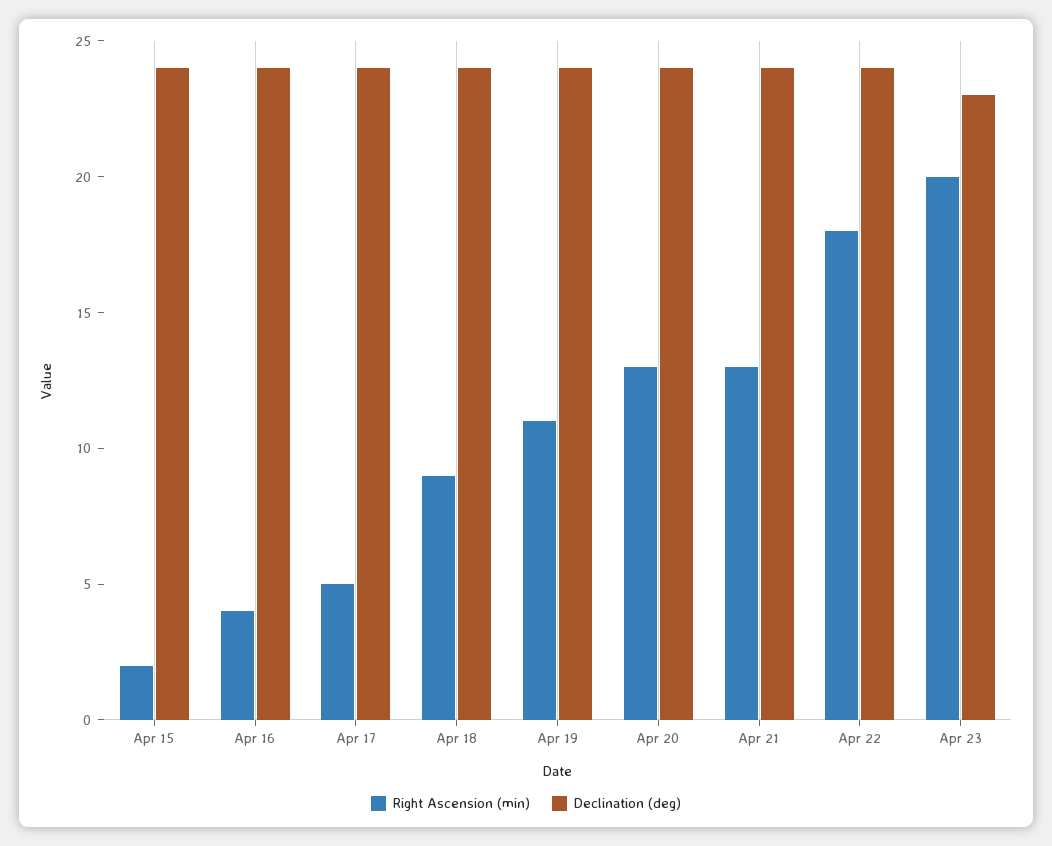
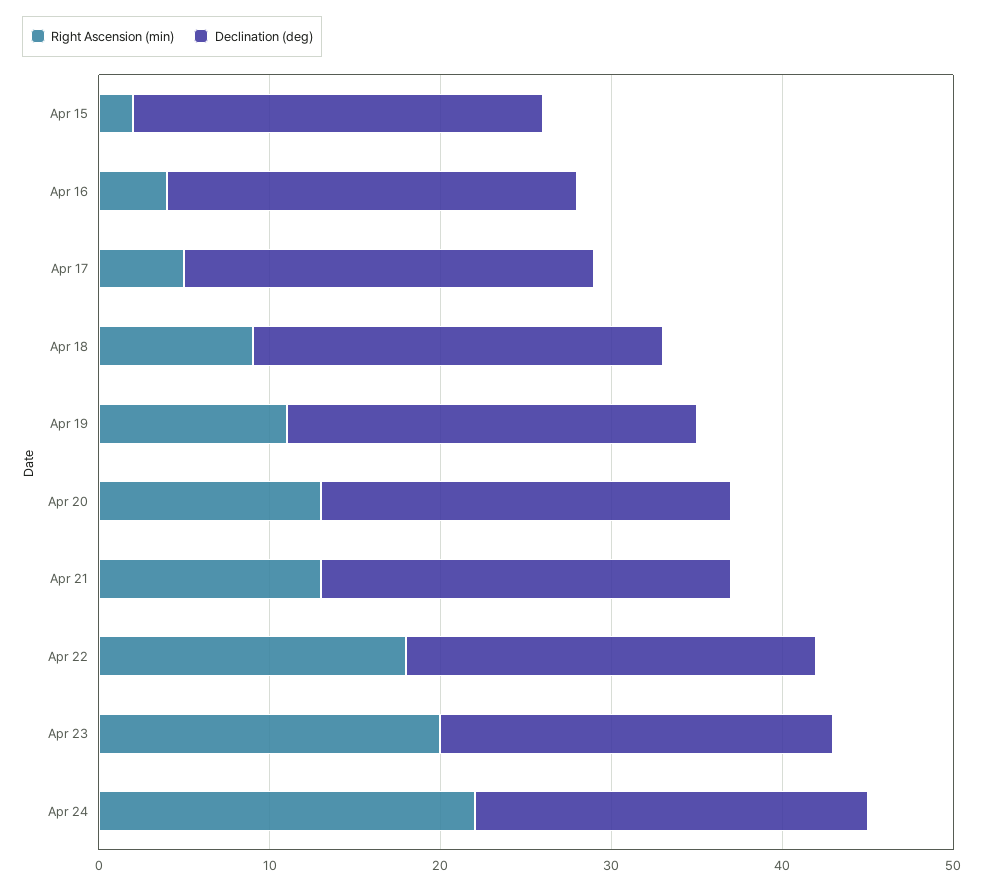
Right Ascension (min), Apr 24: none -> 22
Declination (deg), Apr 24: none -> 23

